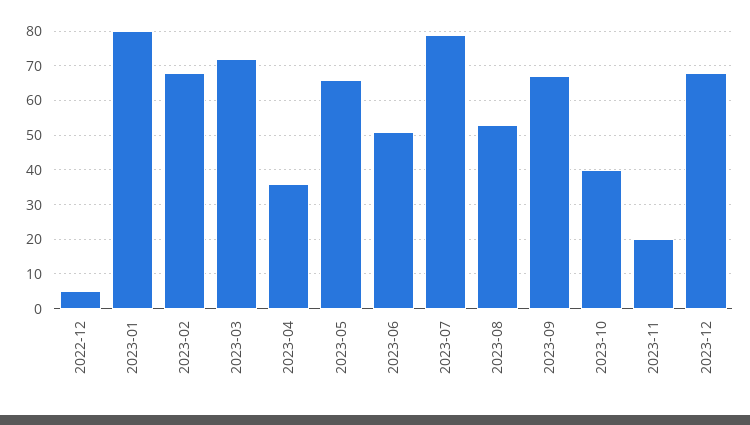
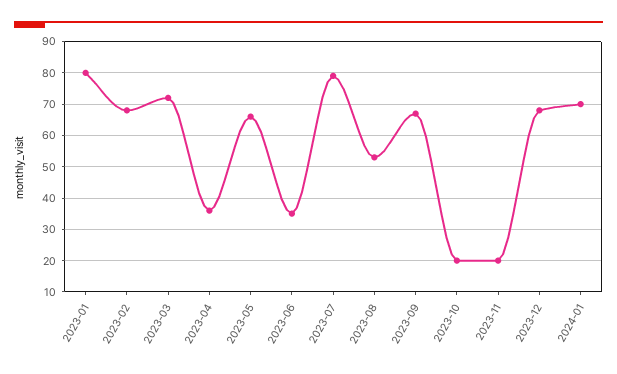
2022-12: 5 -> none
2023-06: 50 -> 35
2023-10: 40 -> 20
2024-01: none -> 70

